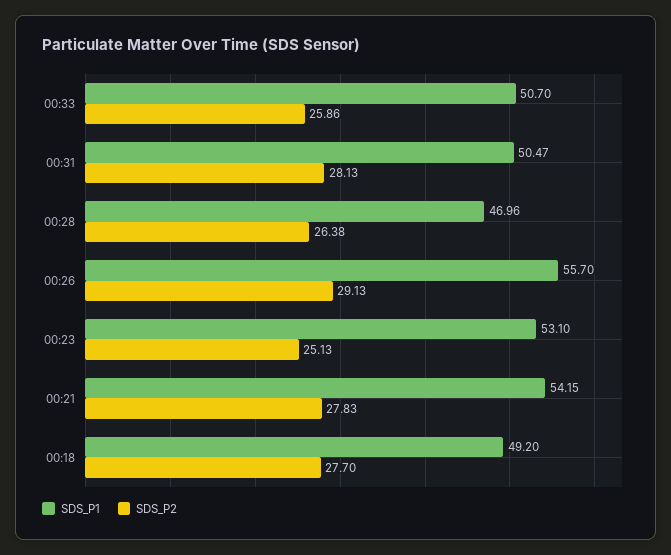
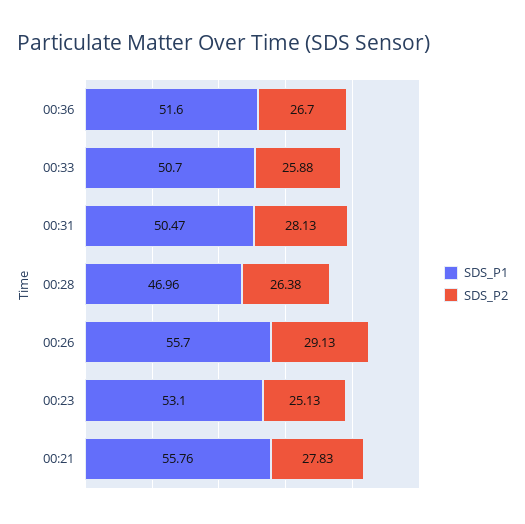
SDS_P2, 00:33: 25.86 -> 25.88
SDS_P1, 00:21: 54.15 -> 55.76
SDS_P1, 00:18: 49.2 -> none
SDS_P2, 00:18: 27.7 -> none
SDS_P1, 00:36: none -> 51.6
SDS_P2, 00:36: none -> 26.7

